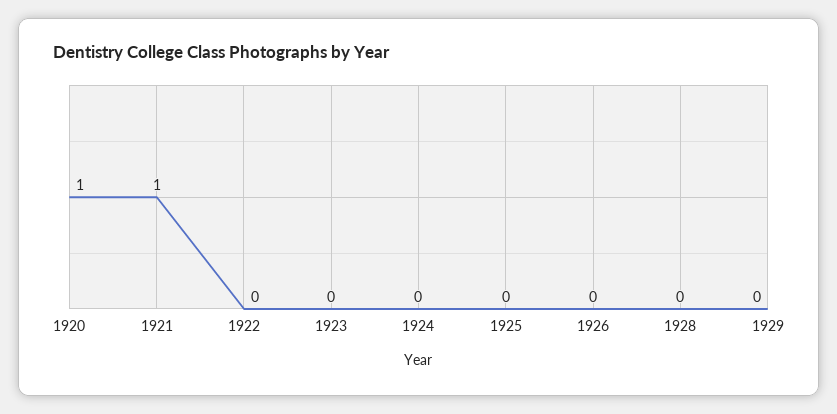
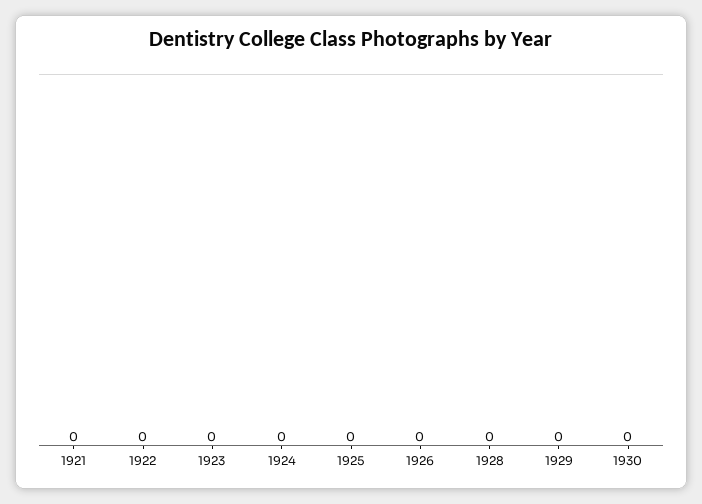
1920: 1 -> none
1921: 1 -> 0
1930: none -> 0

